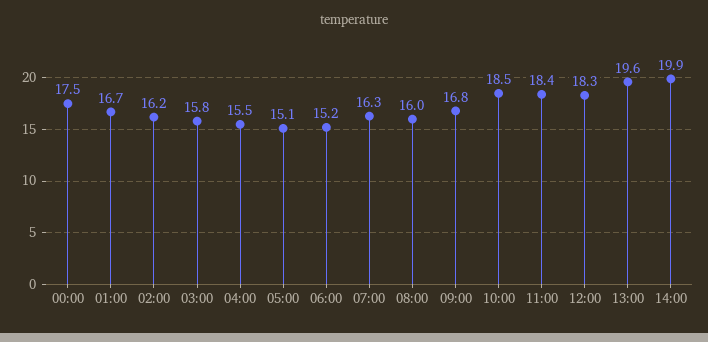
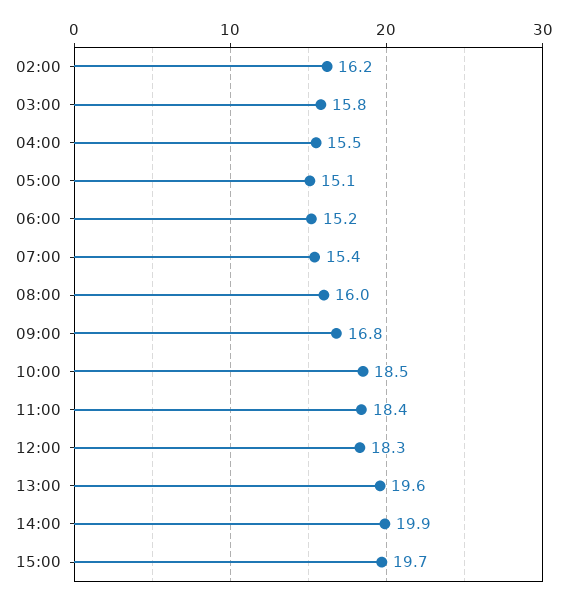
00:00: 17.5 -> none
01:00: 16.7 -> none
07:00: 16.3 -> 15.4
15:00: none -> 19.7

